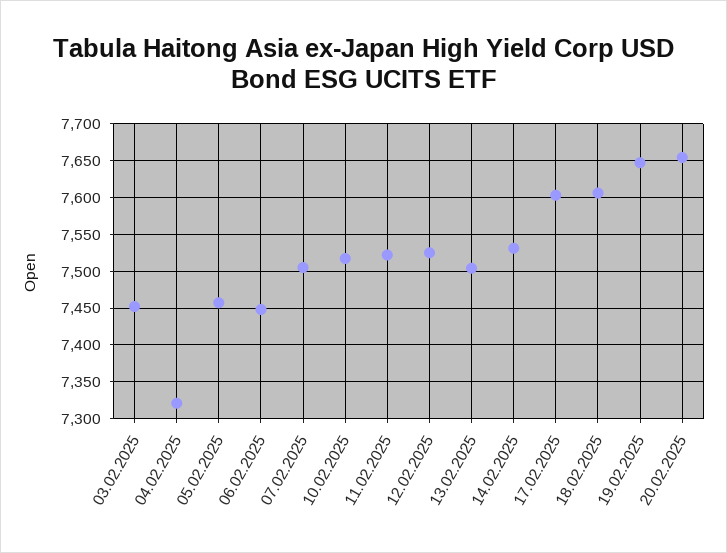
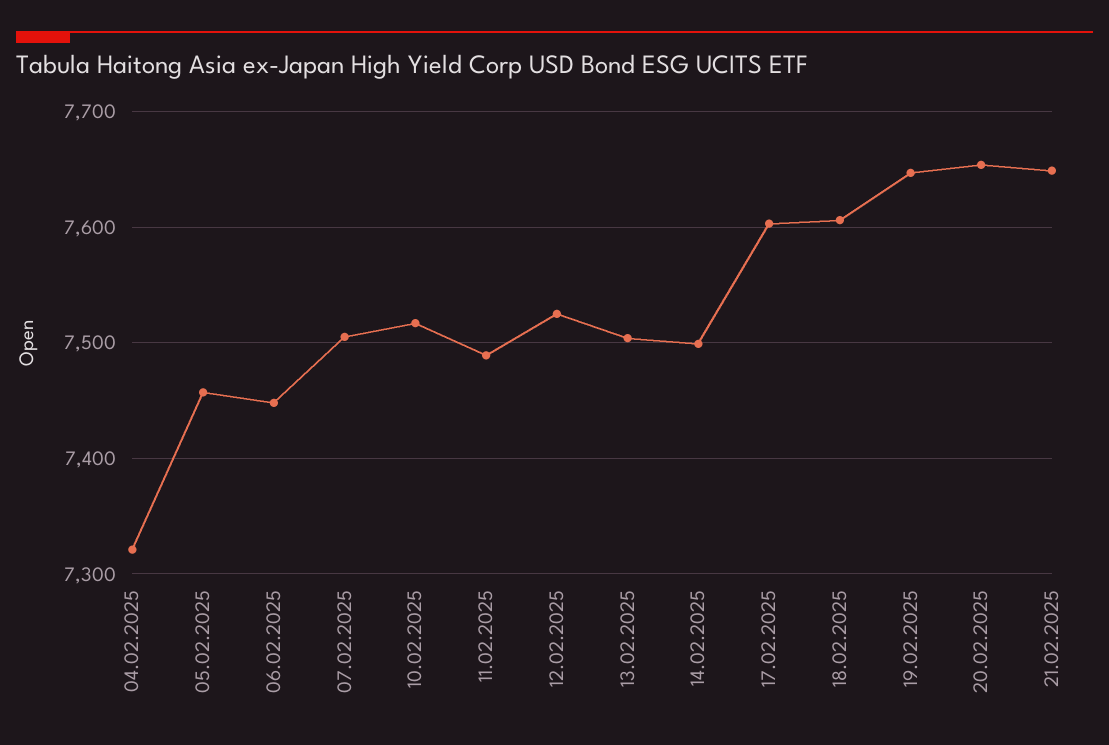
03.02.2025: 7450 -> none
11.02.2025: 7520 -> 7490
14.02.2025: 7530 -> 7500
21.02.2025: none -> 7650

